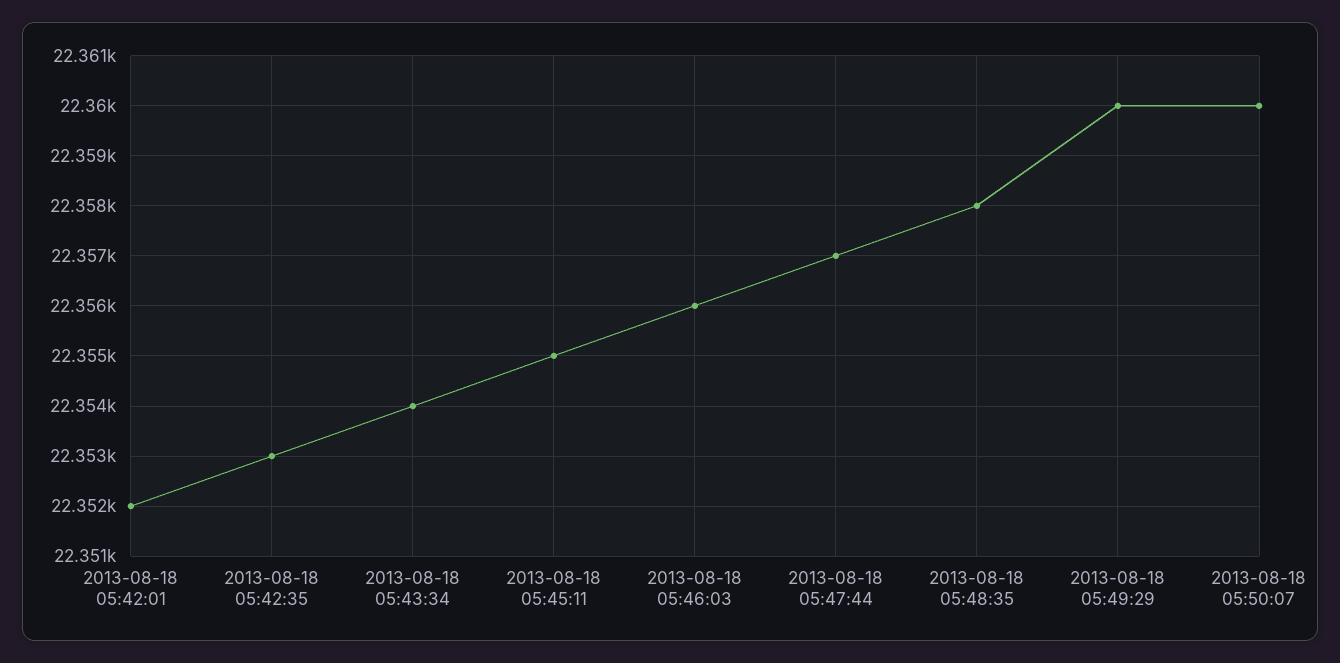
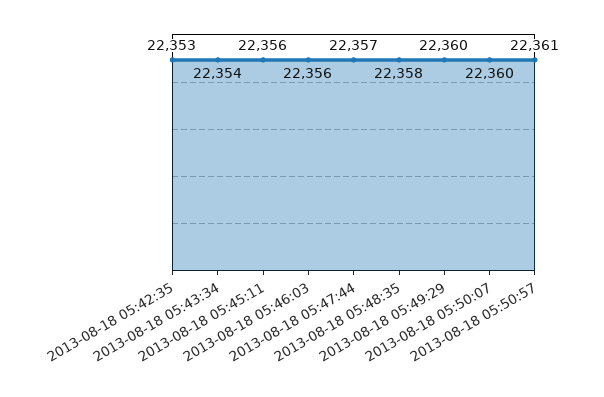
2013-08-18 05:42:01: 22352 -> none
2013-08-18 05:45:11: 22355 -> 22356
2013-08-18 05:50:57: none -> 22361

